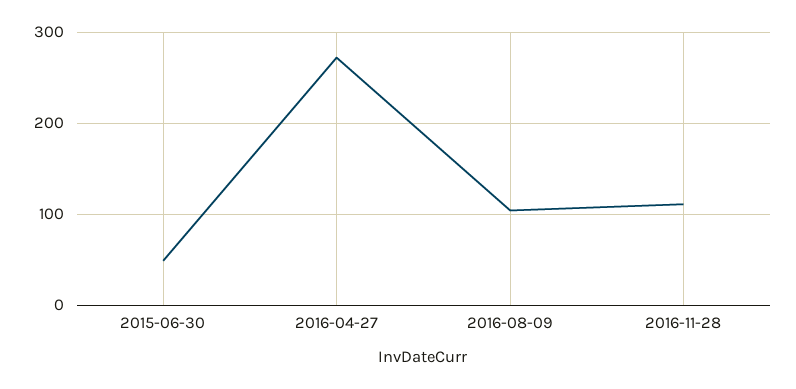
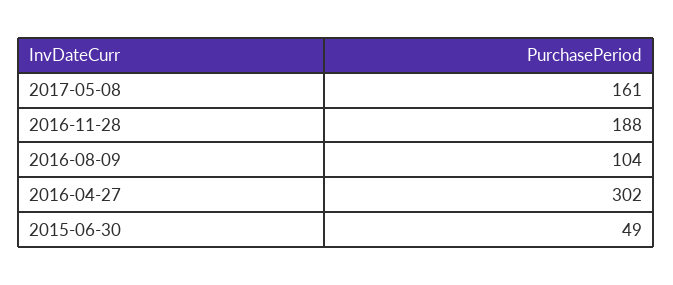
2016-04-27: 270 -> 302
2016-11-28: 110 -> 188
2017-05-08: none -> 161

